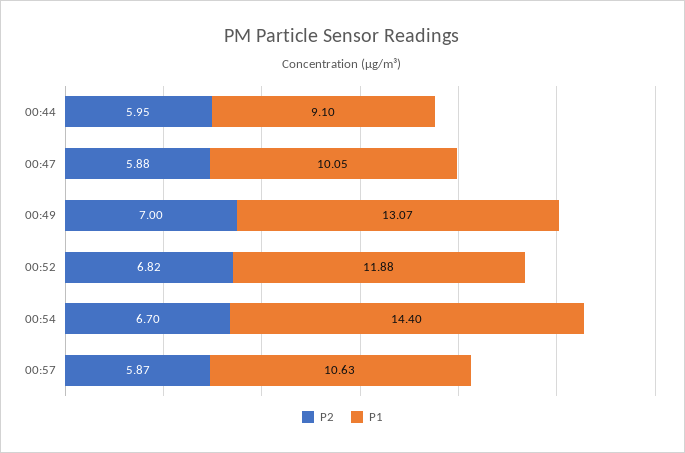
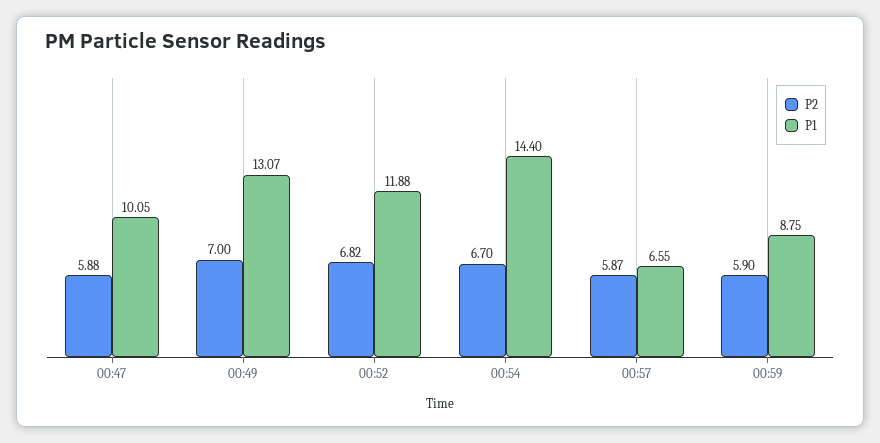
P2, 00:44: 5.95 -> none
P1, 00:44: 9.1 -> none
P1, 00:57: 10.63 -> 6.55
P2, 00:59: none -> 5.9
P1, 00:59: none -> 8.75

